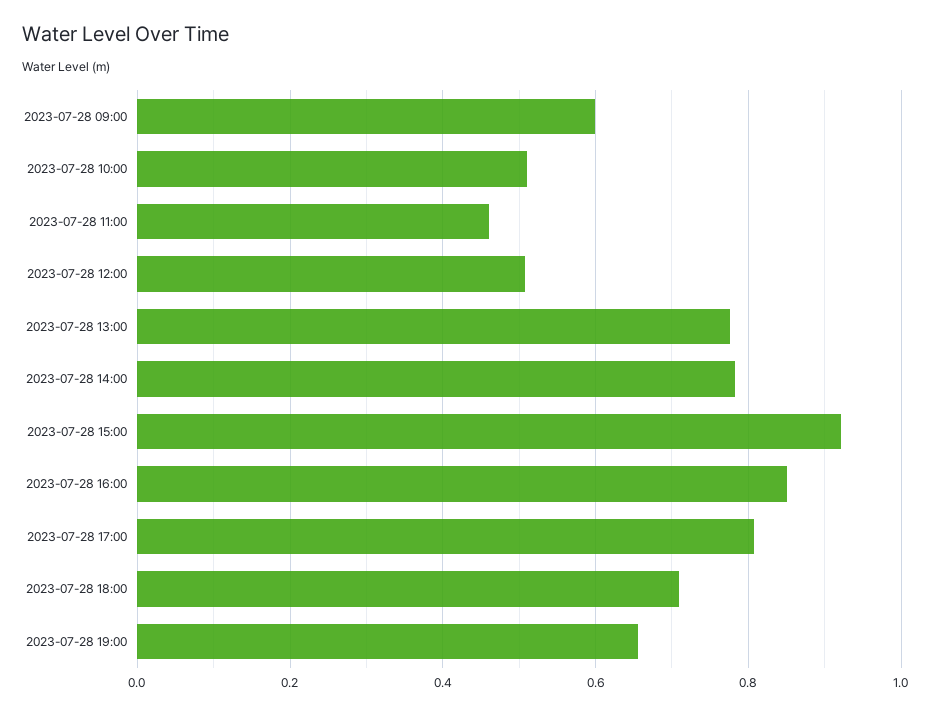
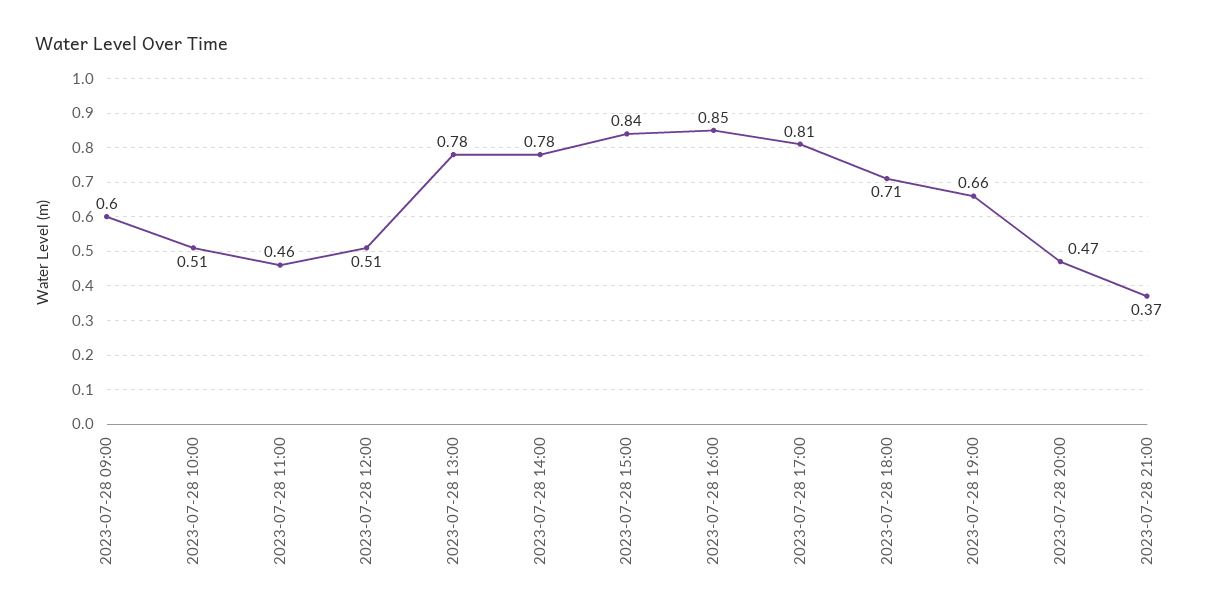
2023-07-28 15:00: 0.92 -> 0.84
2023-07-28 20:00: none -> 0.47
2023-07-28 21:00: none -> 0.37

